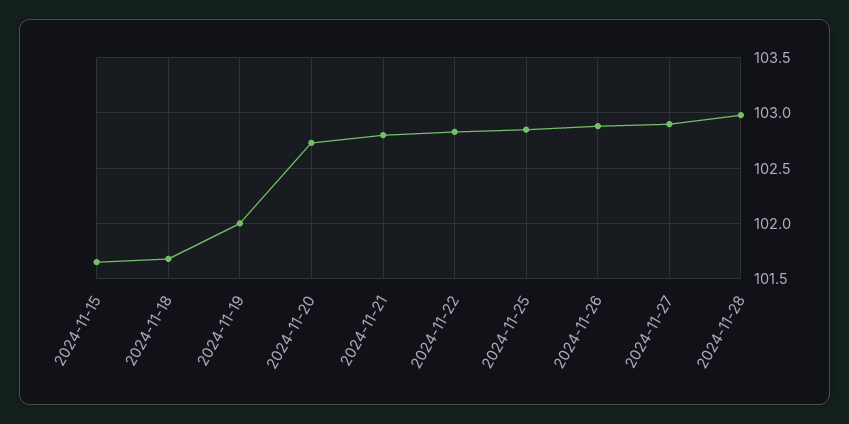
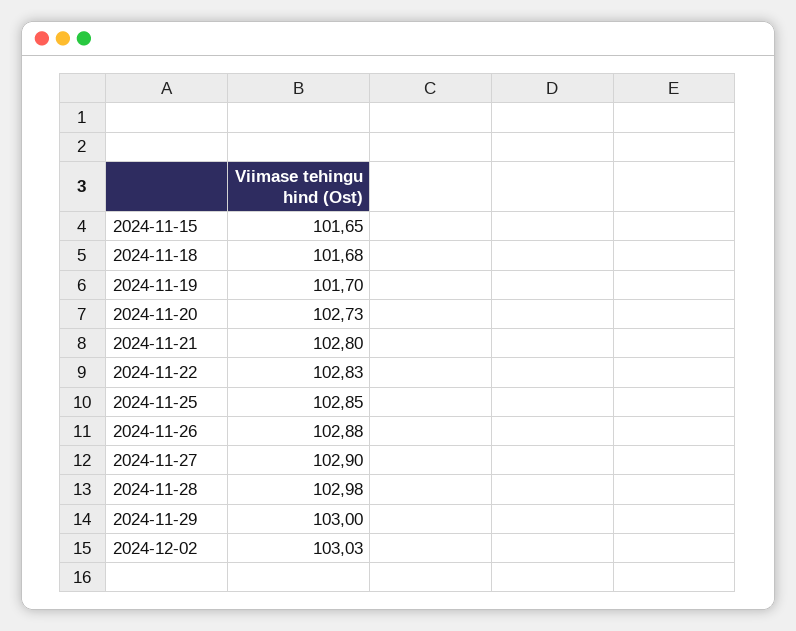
2024-11-19: 102 -> 101.7
2024-11-29: none -> 103
2024-12-02: none -> 103.03

